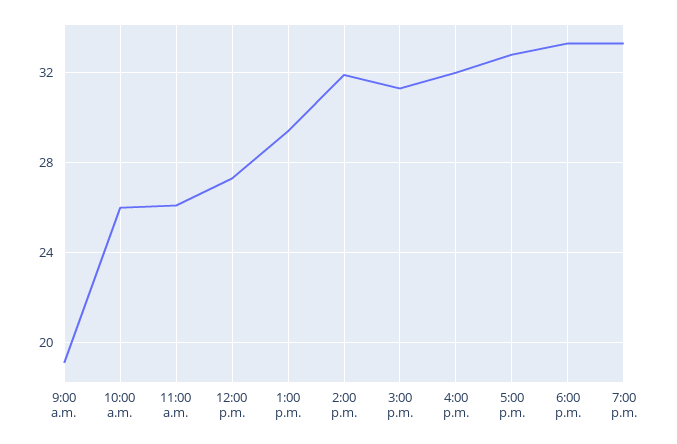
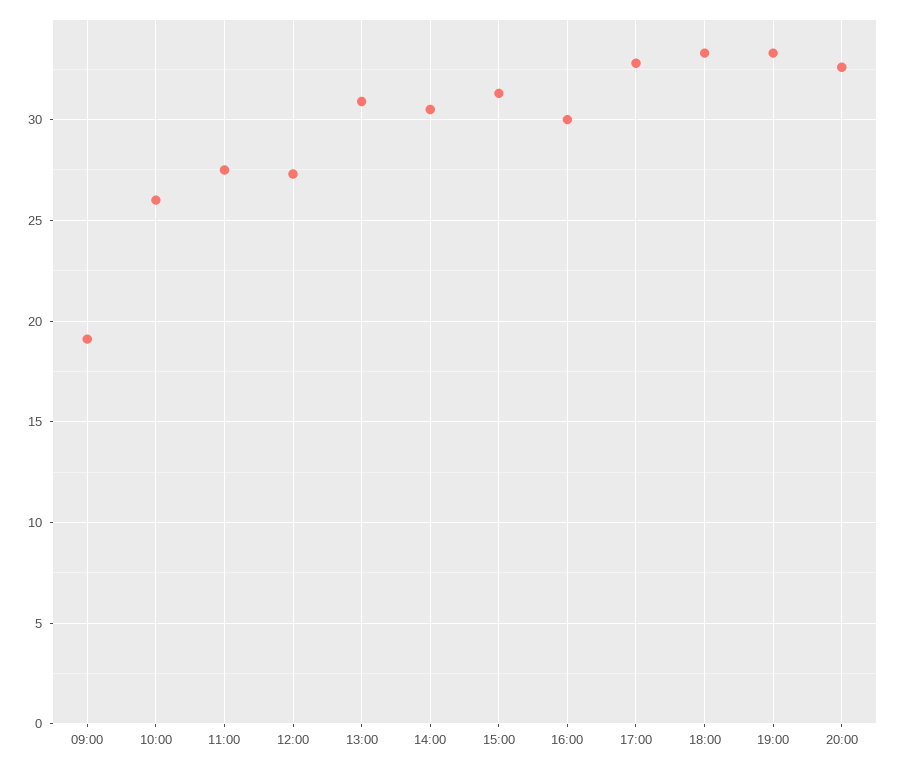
11:00 a.m.: 26 -> 27.5
1:00 p.m.: 29.5 -> 31
2:00 p.m.: 32 -> 30.5
4:00 p.m.: 32 -> 30
20:00: none -> 32.5

